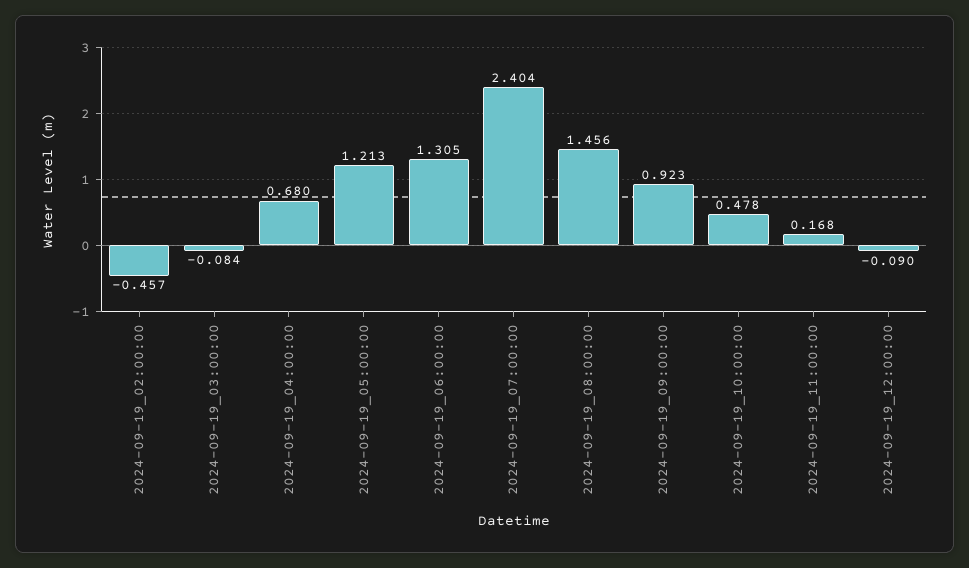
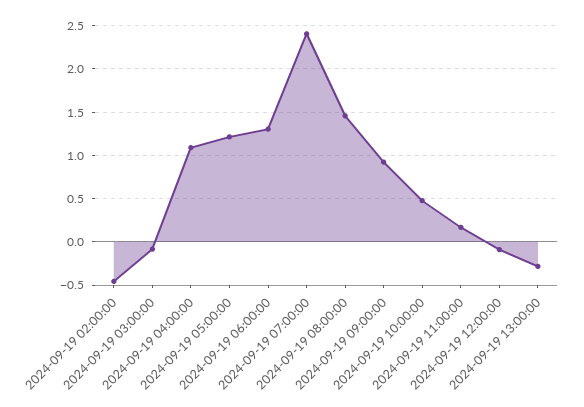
2024-09-19_04:00:00: 0.68 -> 1.1
2024-09-19 13:00:00: none -> -0.3

